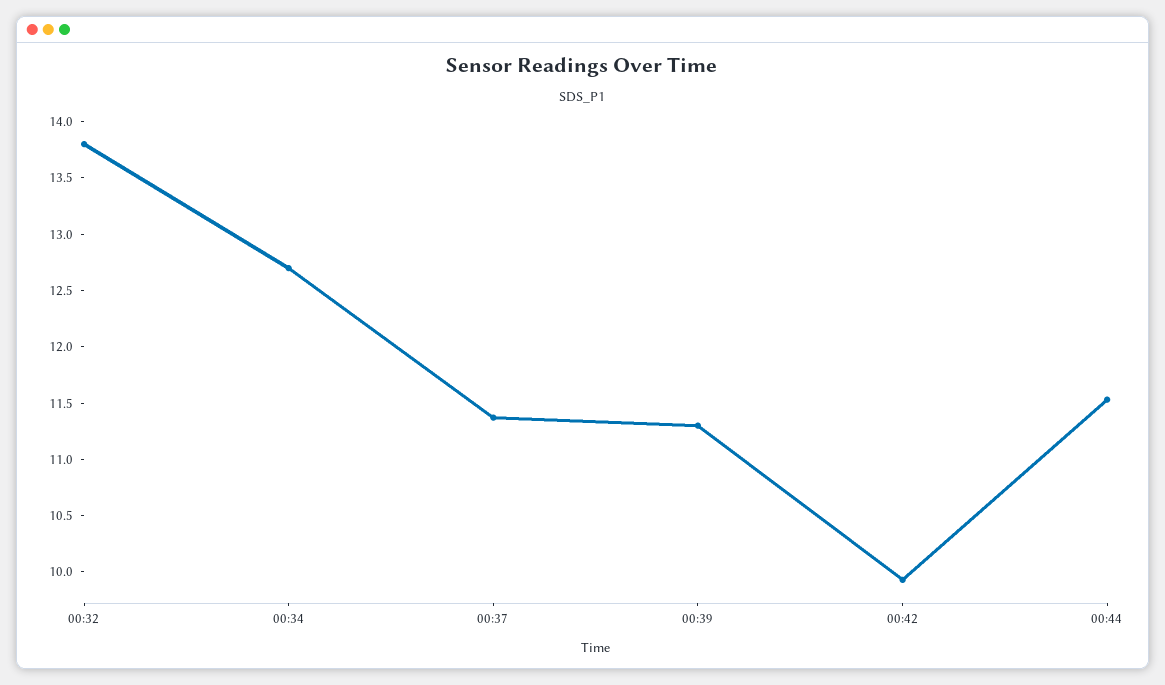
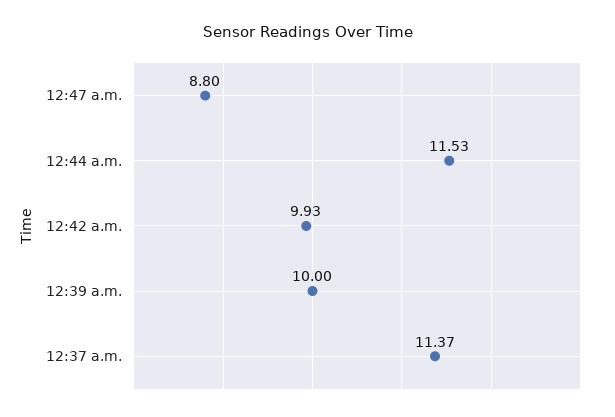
00:32: 13.8 -> none
00:34: 12.7 -> none
00:39: 11.3 -> 10
12:47 a.m.: none -> 8.8

